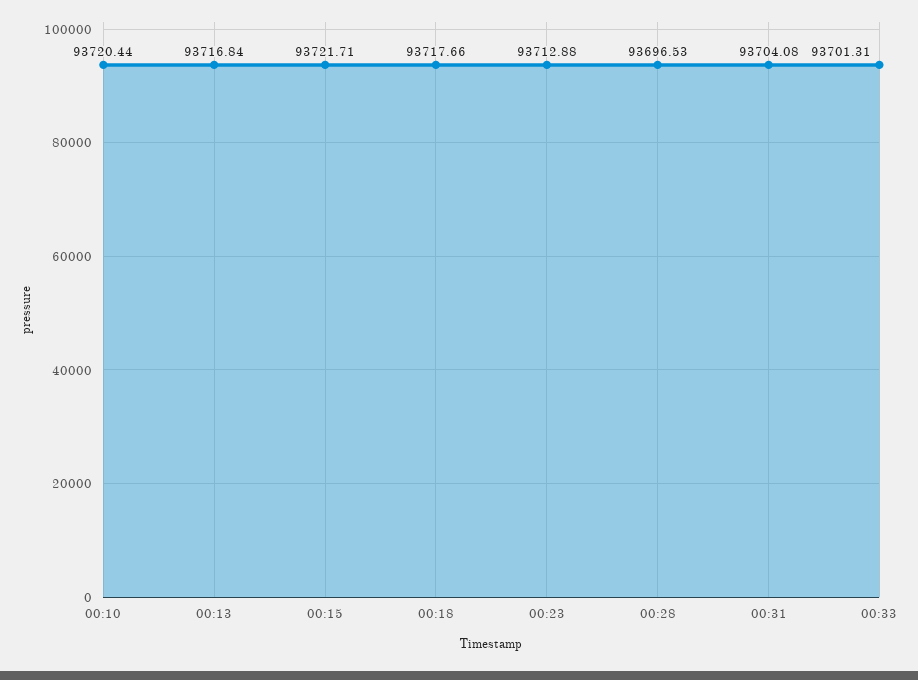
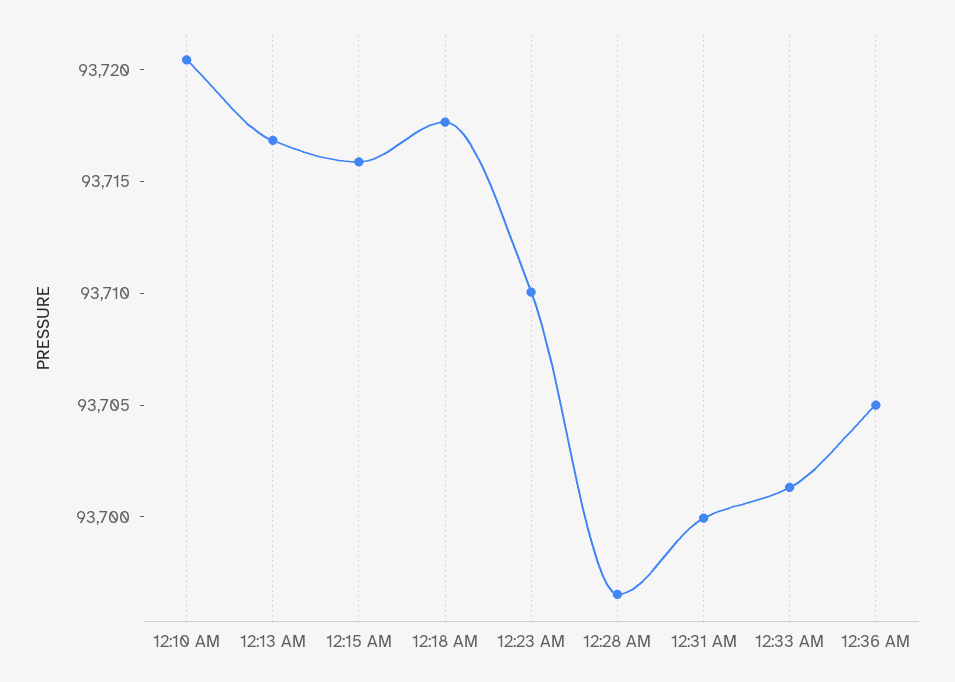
00:15: 93721.71 -> 93716
00:23: 93712.88 -> 93710
00:31: 93704.08 -> 93700
12:36 AM: none -> 93705

